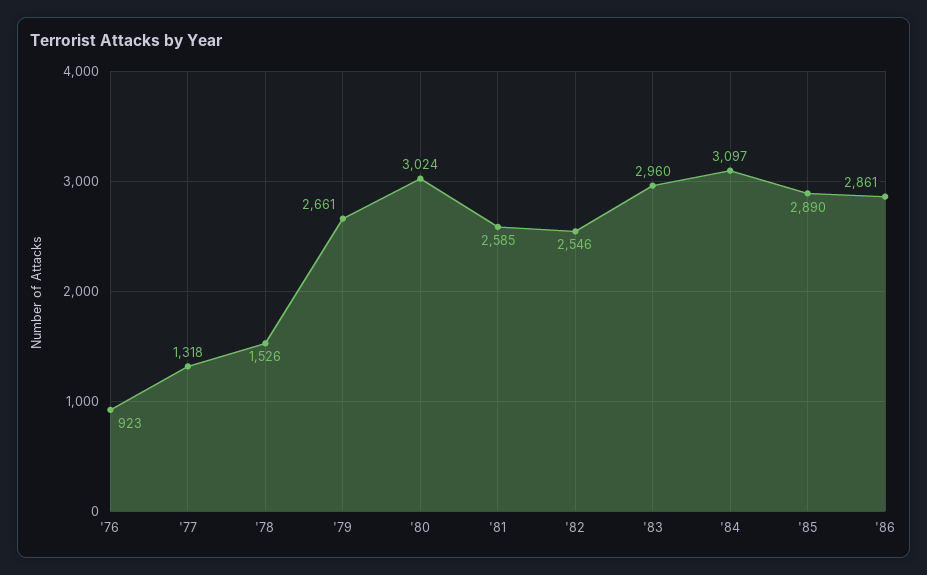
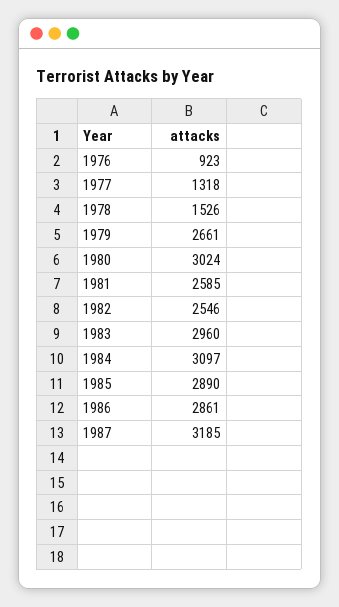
1987: none -> 3185

